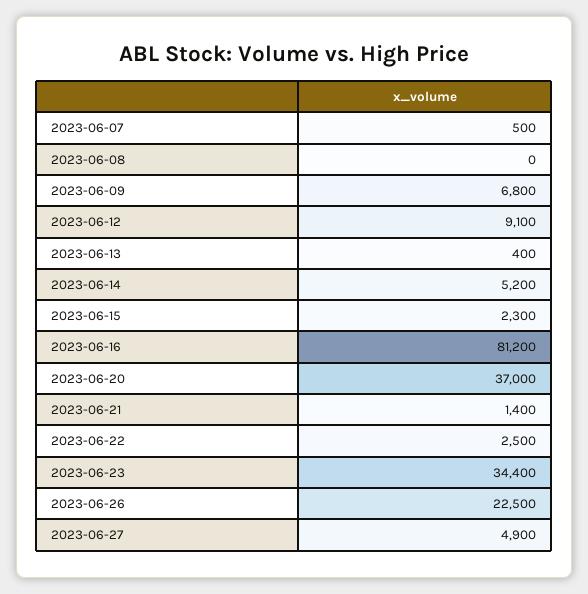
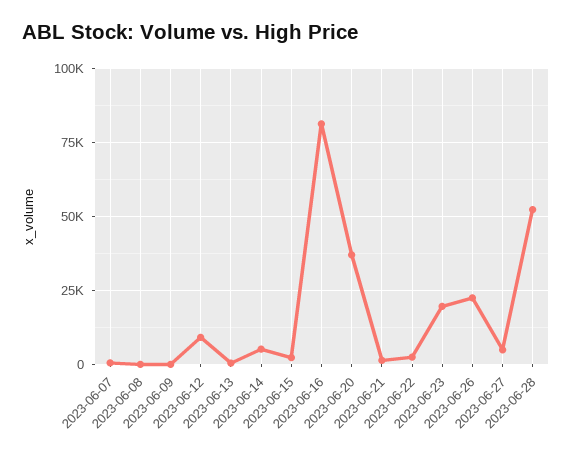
2023-06-09: 6800 -> 0
2023-06-23: 34400 -> 20000
2023-06-28: none -> 52500

